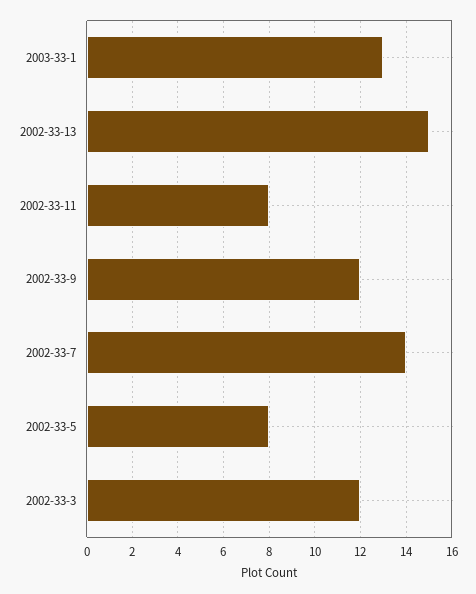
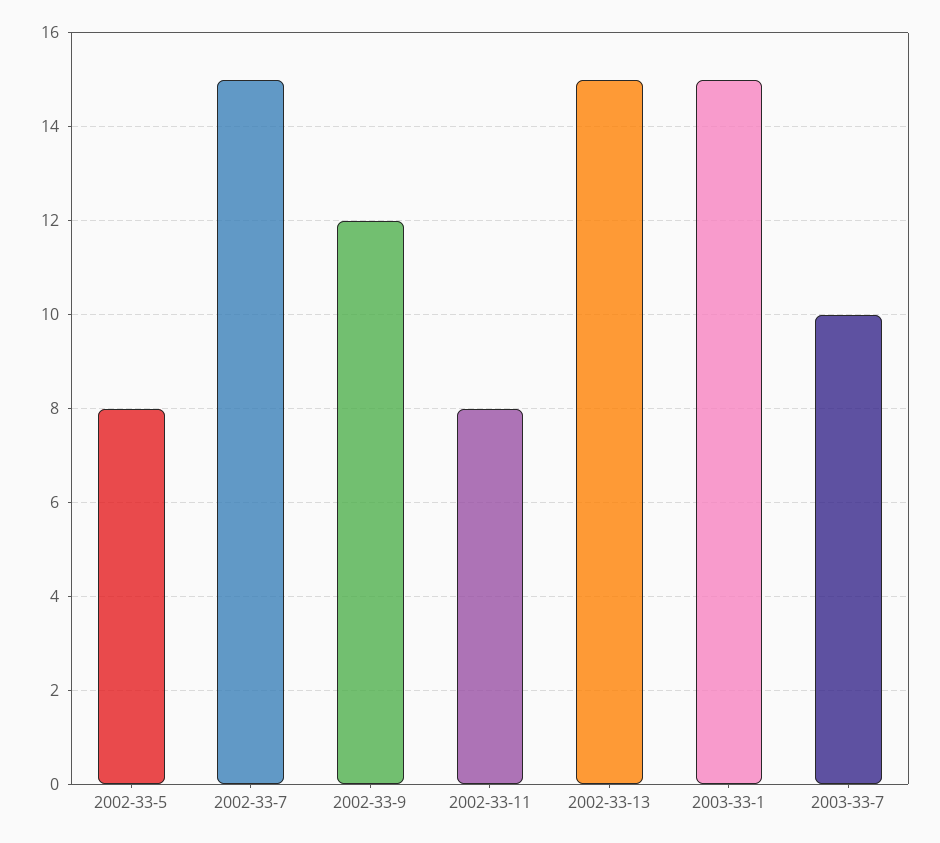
2003-33-1: 13 -> 15
2002-33-7: 14 -> 15
2002-33-3: 12 -> none
2003-33-7: none -> 10

